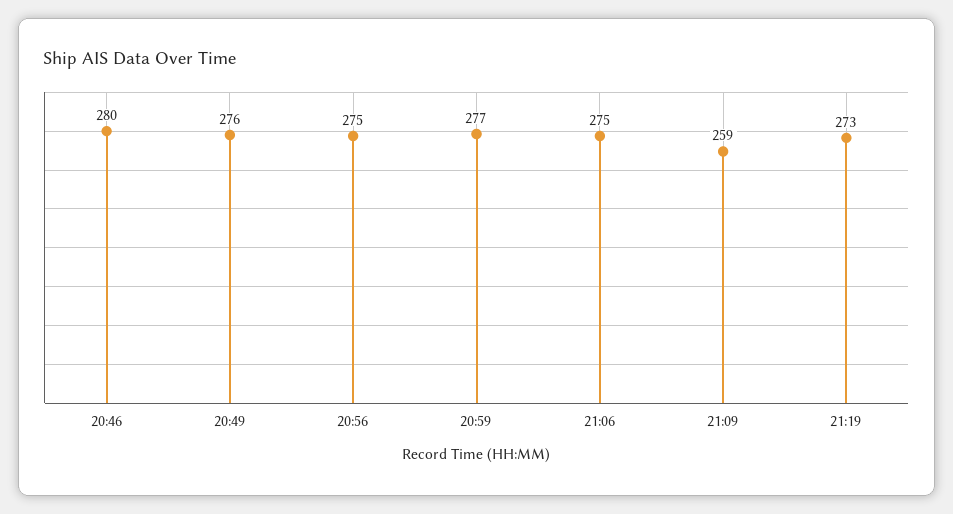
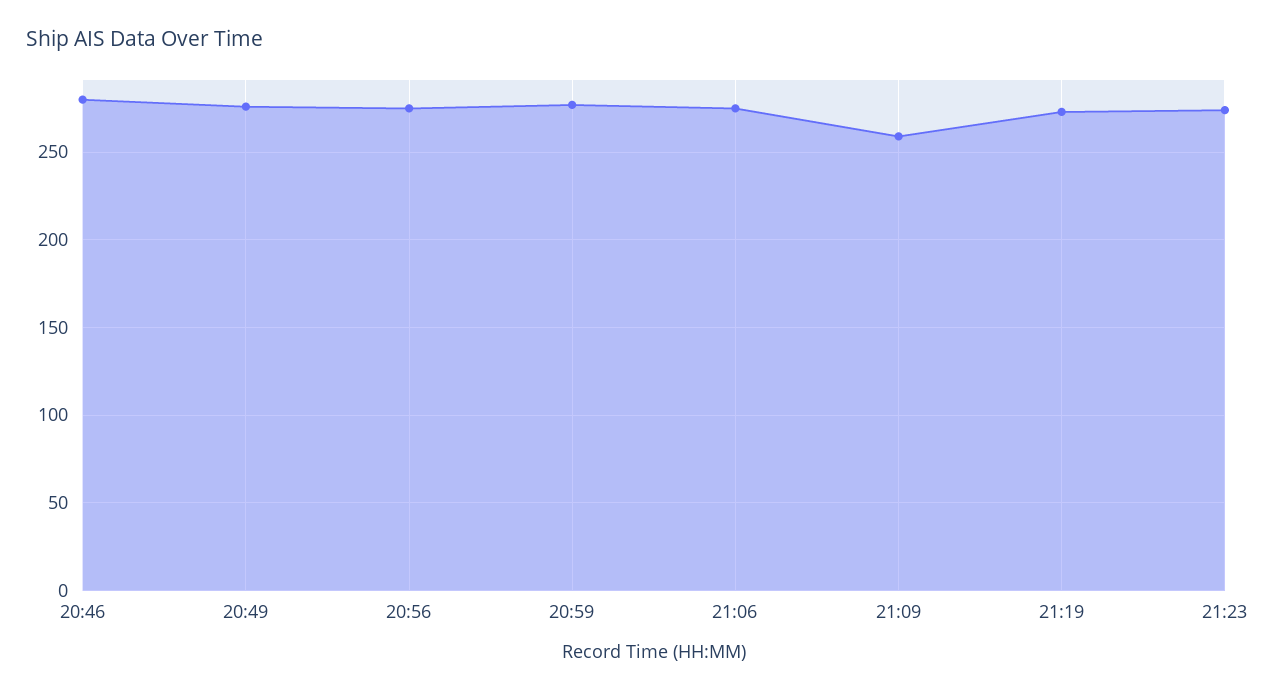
21:23: none -> 275

